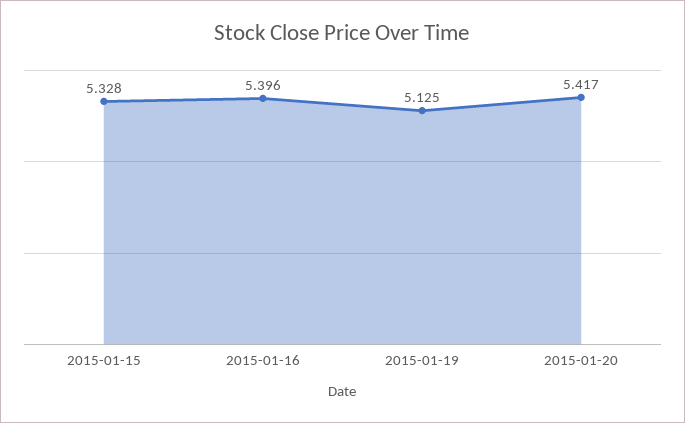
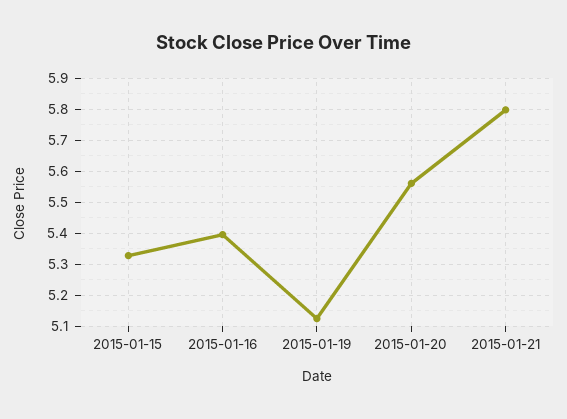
2015-01-20: 5.417 -> 5.56
2015-01-21: none -> 5.8

